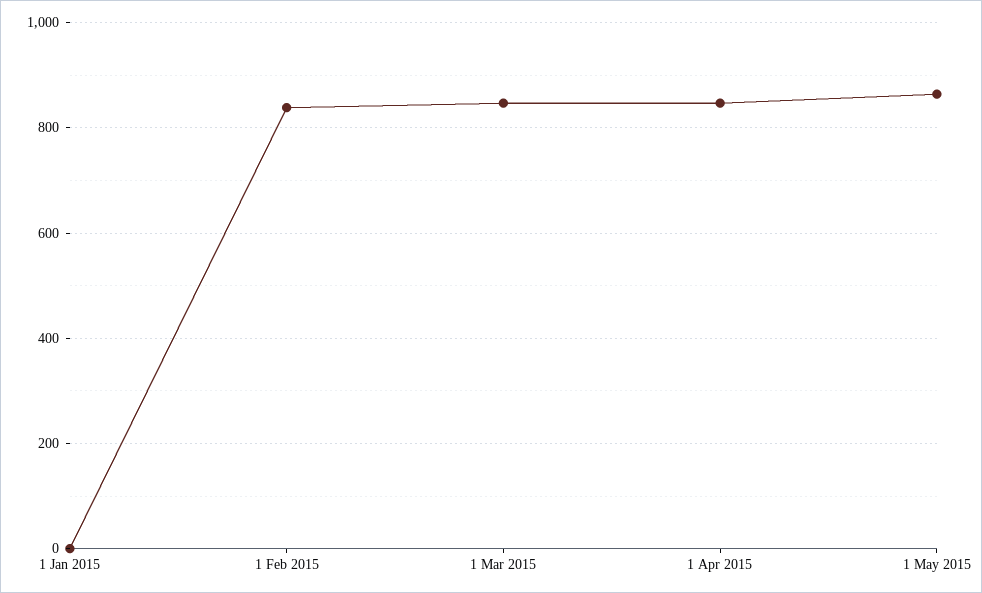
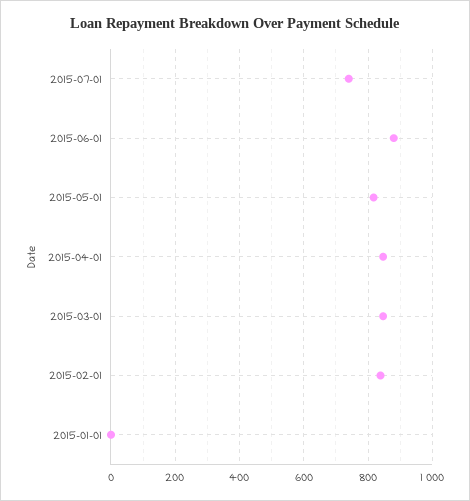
1 May 2015: 860 -> 820
2015-07-01: none -> 740
2015-06-01: none -> 880

